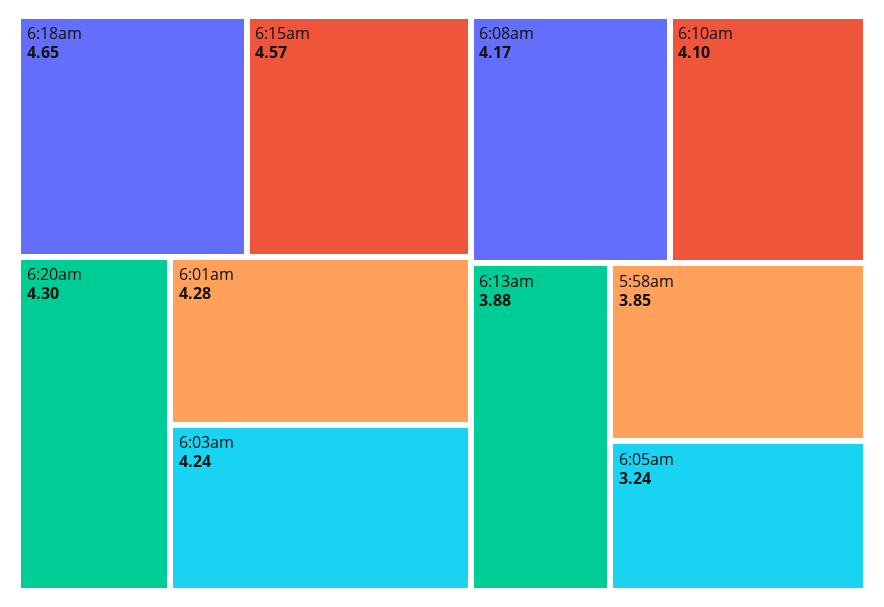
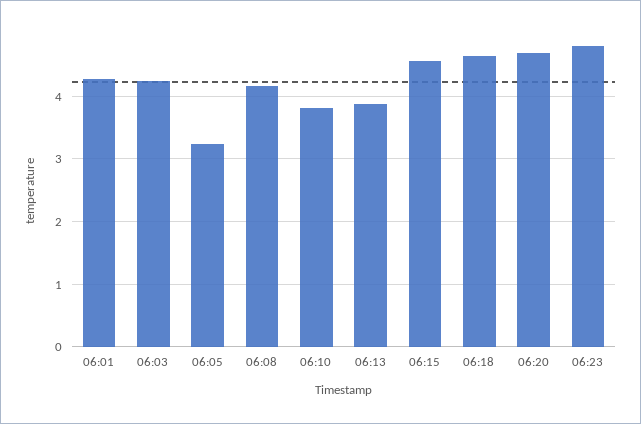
6:20am: 4.3 -> 4.7
6:10am: 4.1 -> 3.8
5:58am: 3.85 -> none
06:23: none -> 4.8

